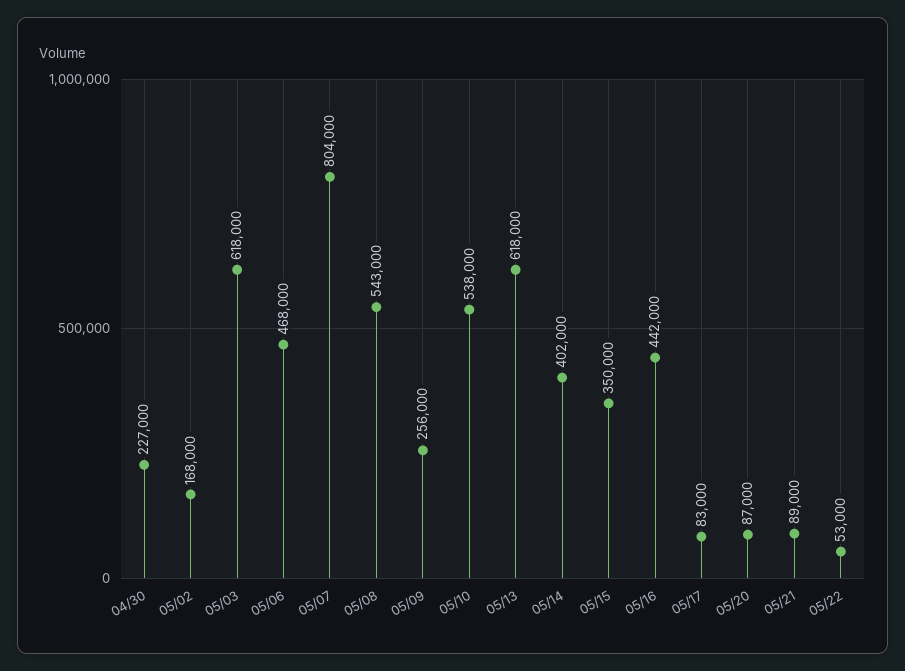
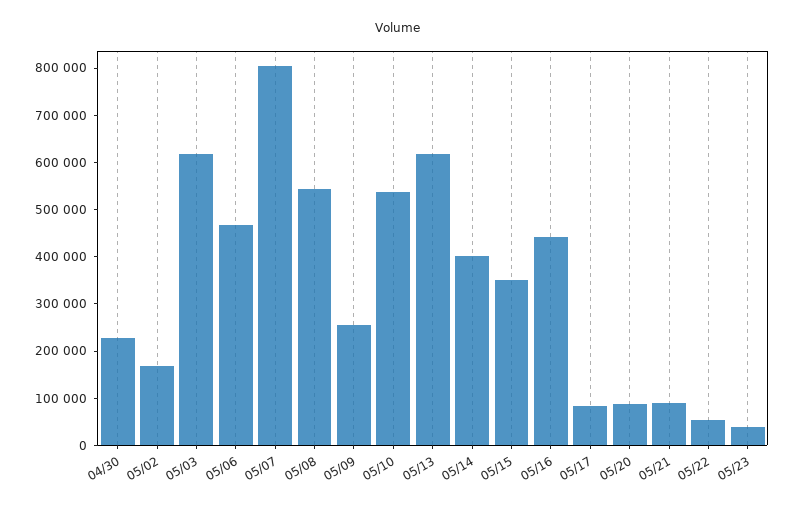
05/23: none -> 40000

